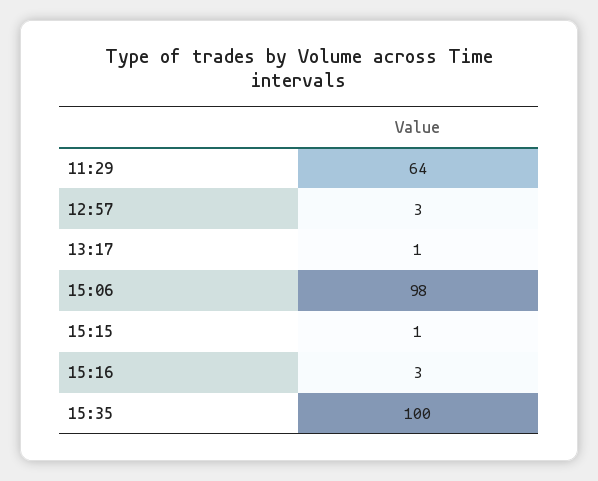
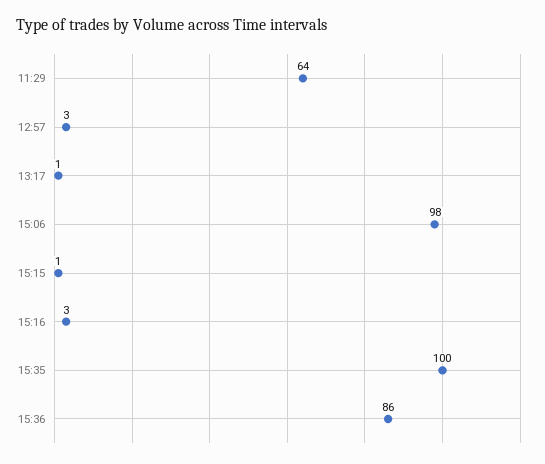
15:36: none -> 86

